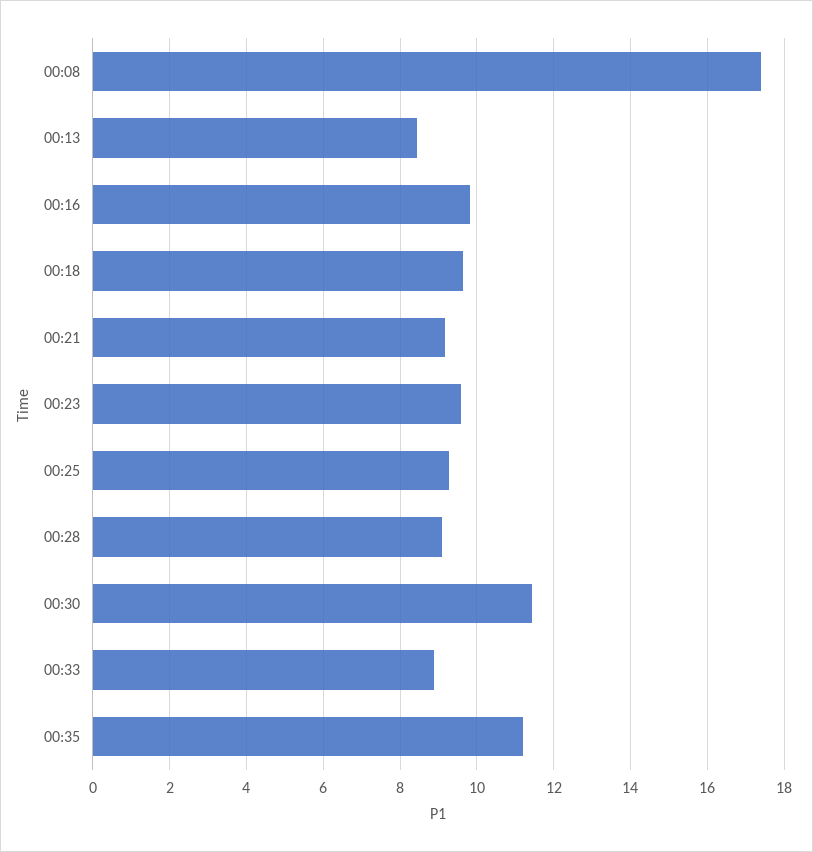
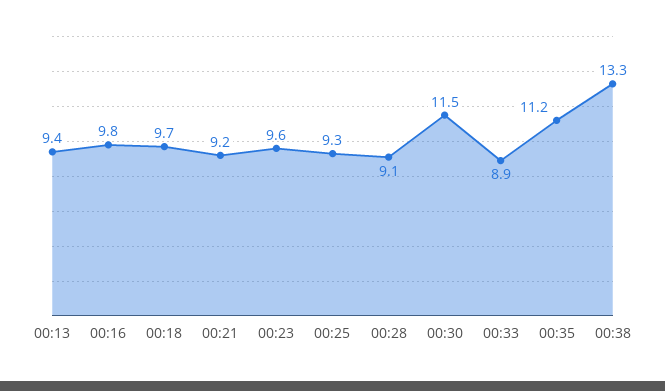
00:08: 17.4 -> none
00:13: 8.4 -> 9.4
00:38: none -> 13.3

